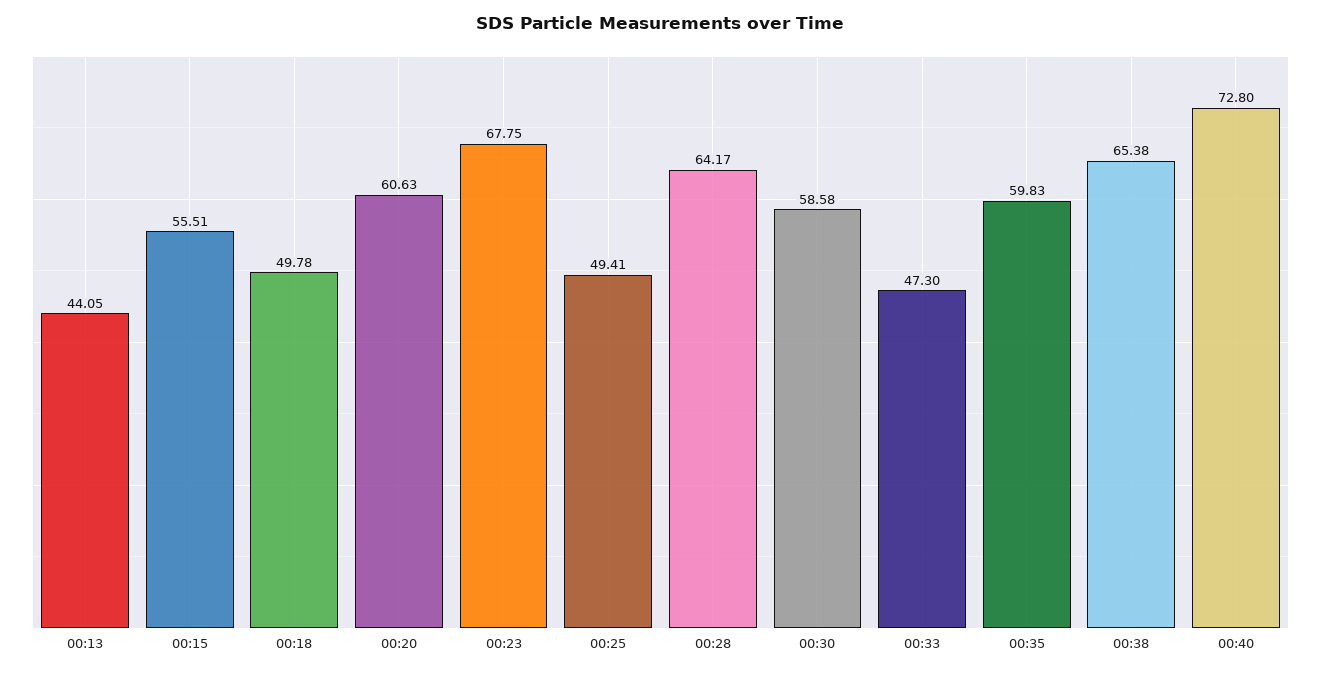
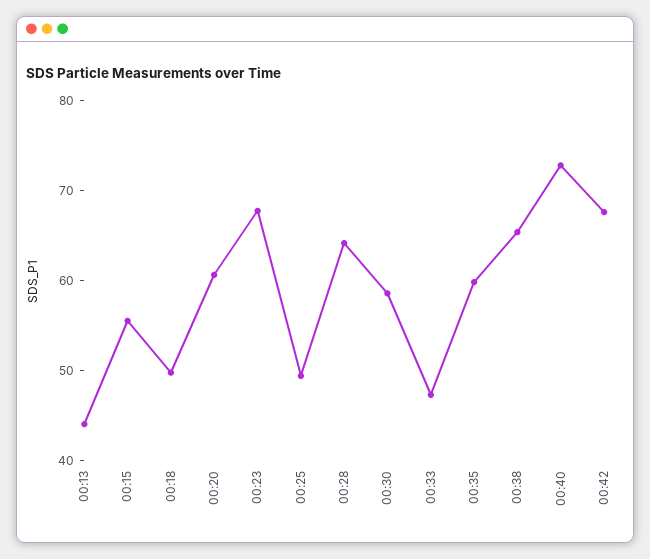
00:42: none -> 68

